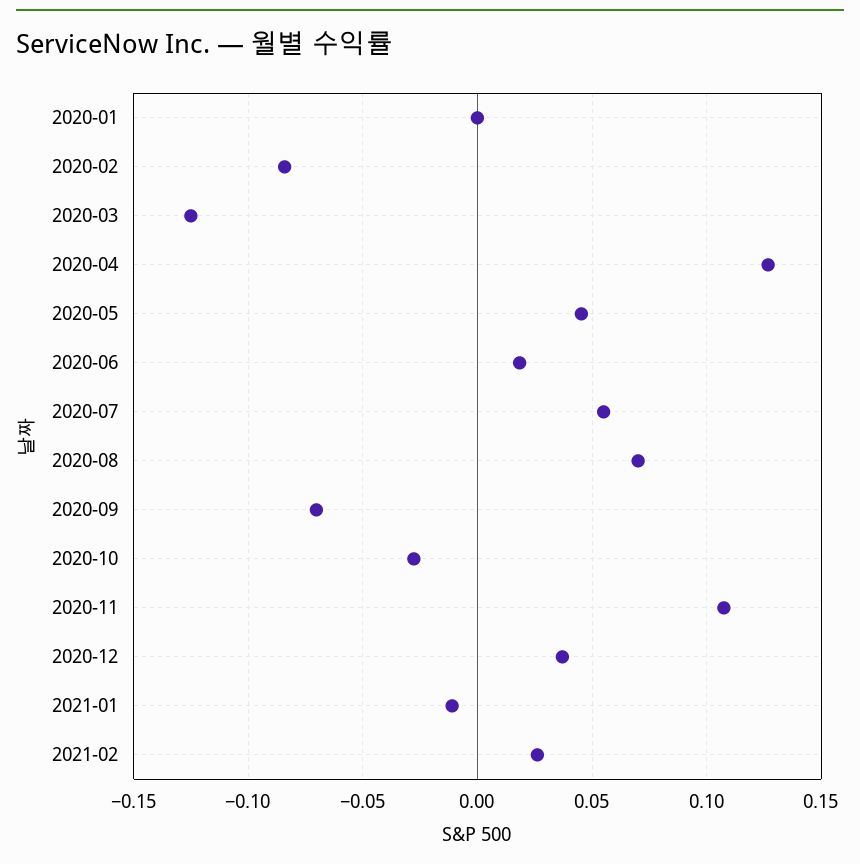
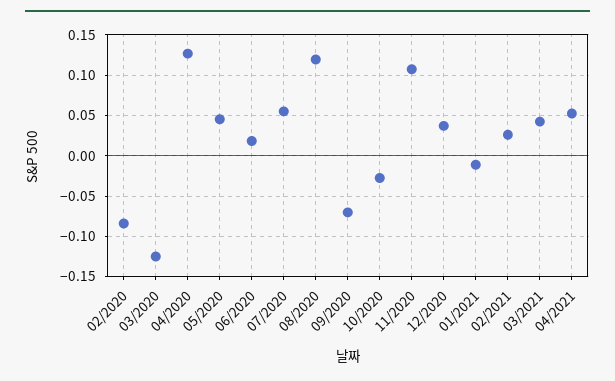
2020-01: 0 -> none
2020-08: 0.07 -> 0.12
03/2021: none -> 0.04
04/2021: none -> 0.05

